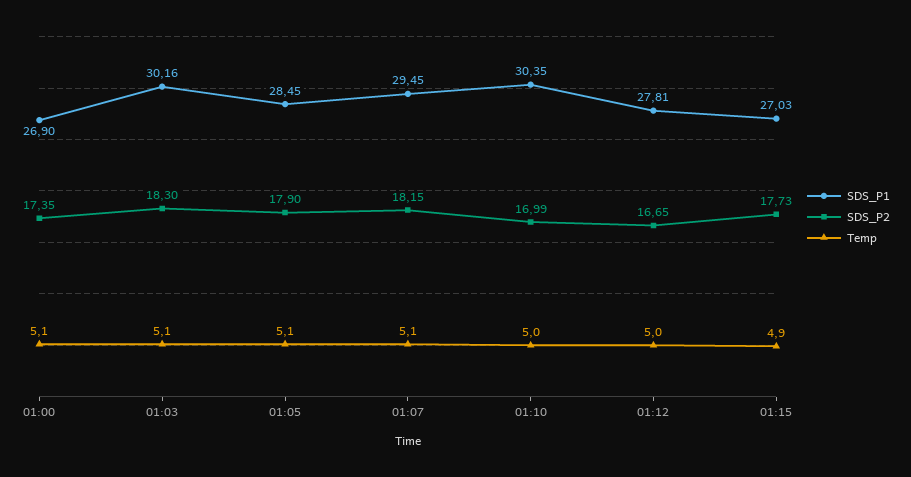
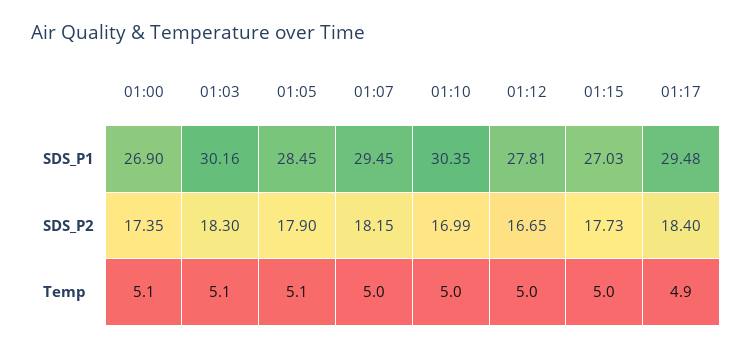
Temp, 01:07: 5.1 -> 5
Temp, 01:15: 4.9 -> 5
SDS_P1, 01:17: none -> 29.48
SDS_P2, 01:17: none -> 18.4
Temp, 01:17: none -> 4.9

